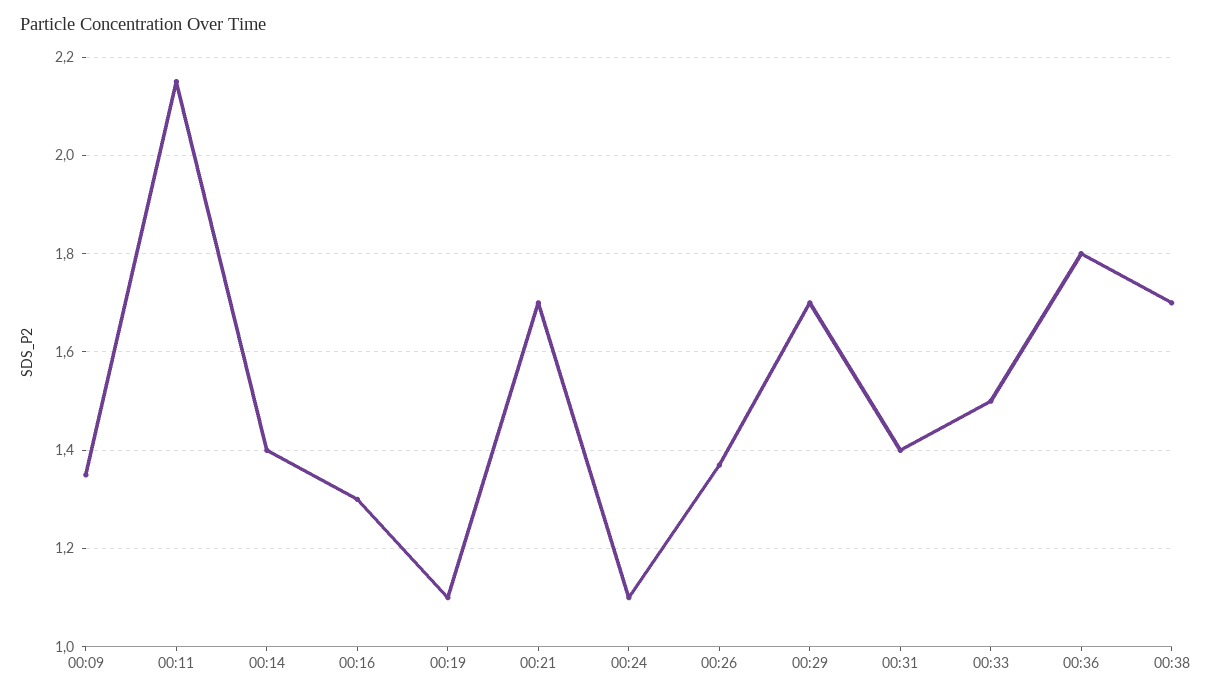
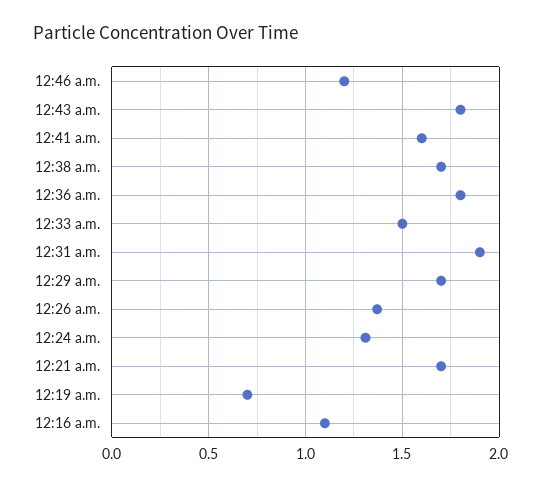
00:09: 1.35 -> none
00:11: 2.15 -> none
00:14: 1.4 -> none
00:16: 1.3 -> 1.1
00:19: 1.1 -> 0.7
00:24: 1.1 -> 1.3
00:31: 1.4 -> 1.9
12:46 a.m.: none -> 1.2
12:43 a.m.: none -> 1.8
12:41 a.m.: none -> 1.6

